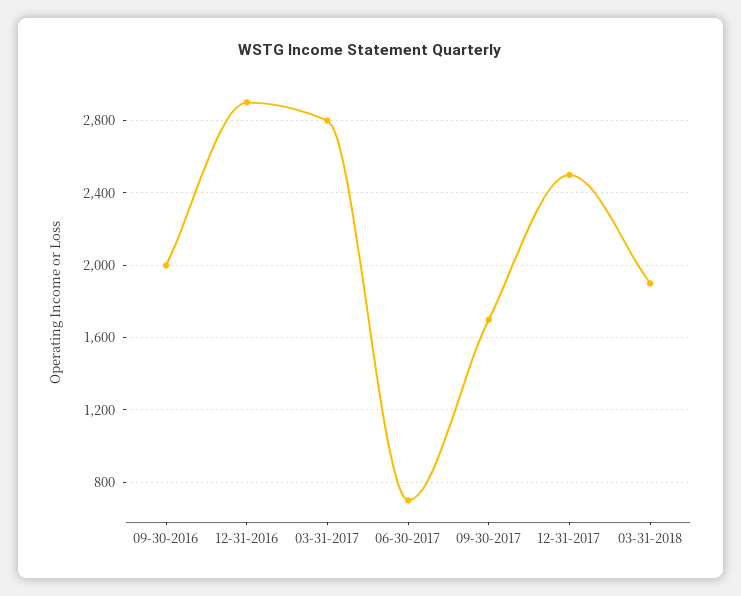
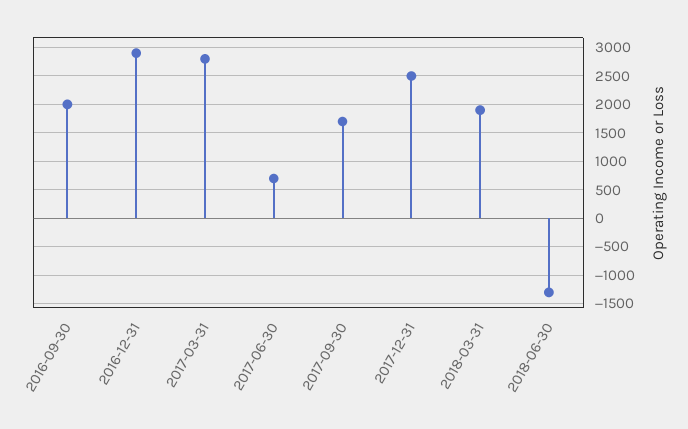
2018-06-30: none -> -1250

